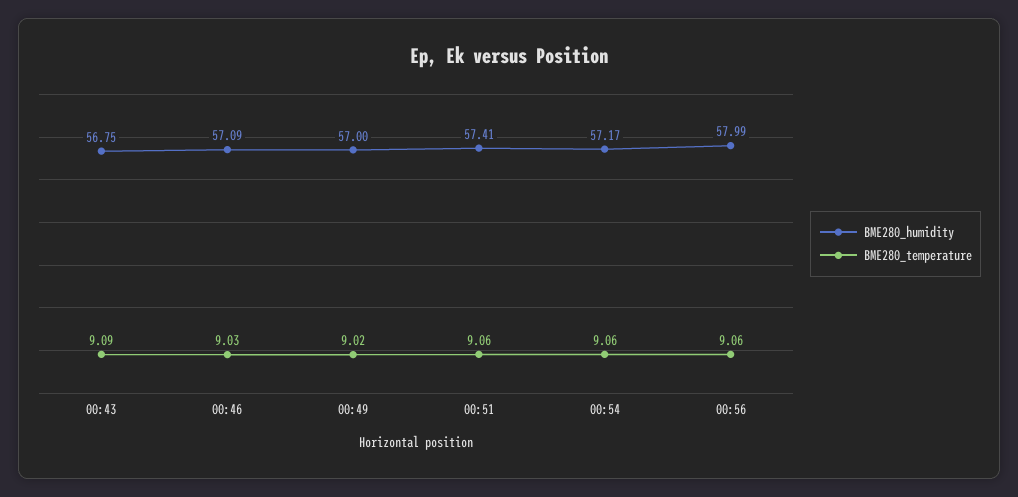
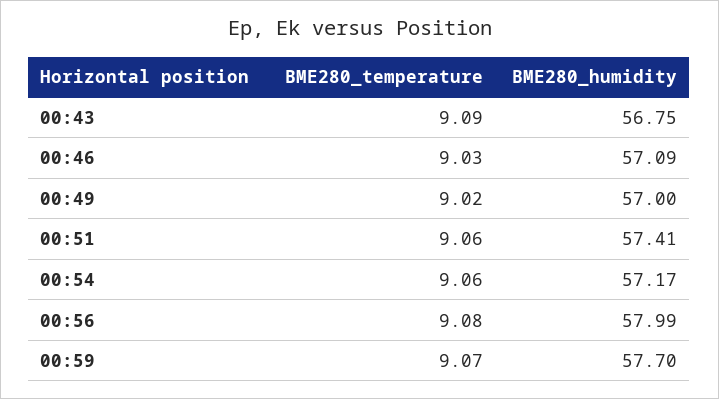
BME280_temperature, 00:56: 9.06 -> 9.08
BME280_temperature, 00:59: none -> 9.07
BME280_humidity, 00:59: none -> 57.7

